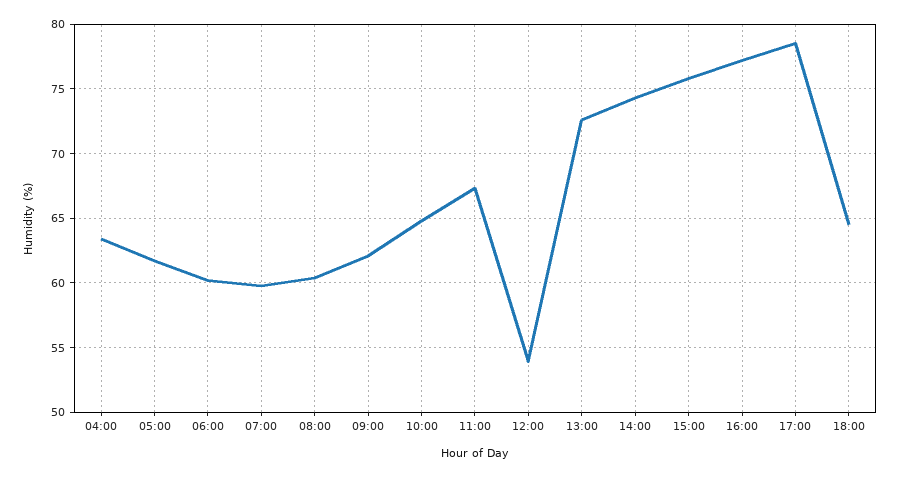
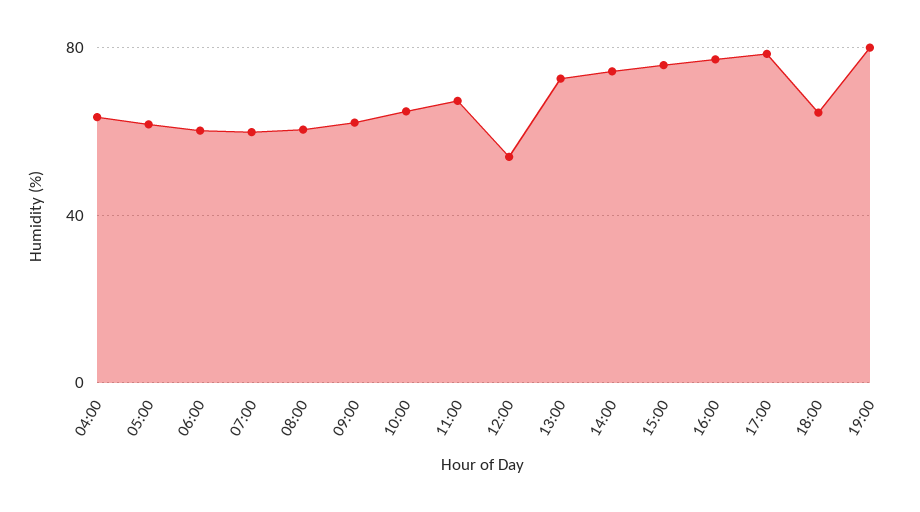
19:00: none -> 80

